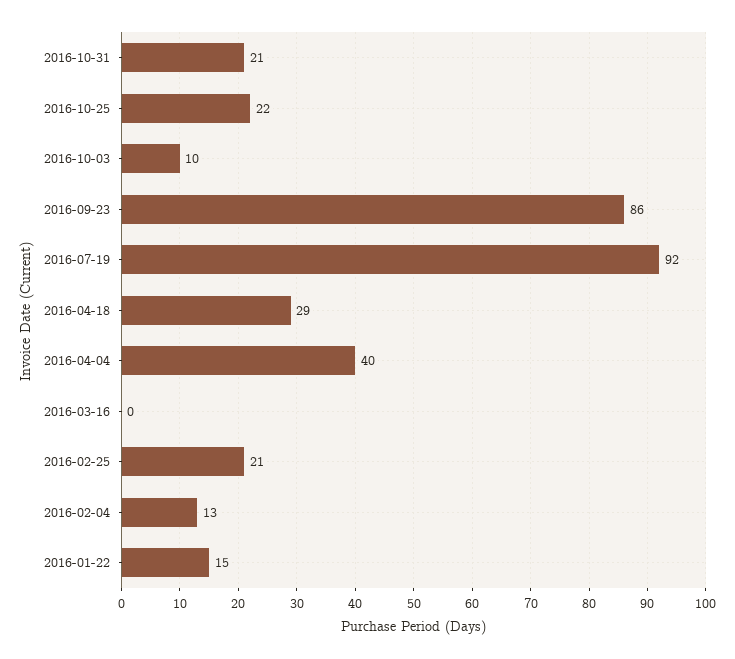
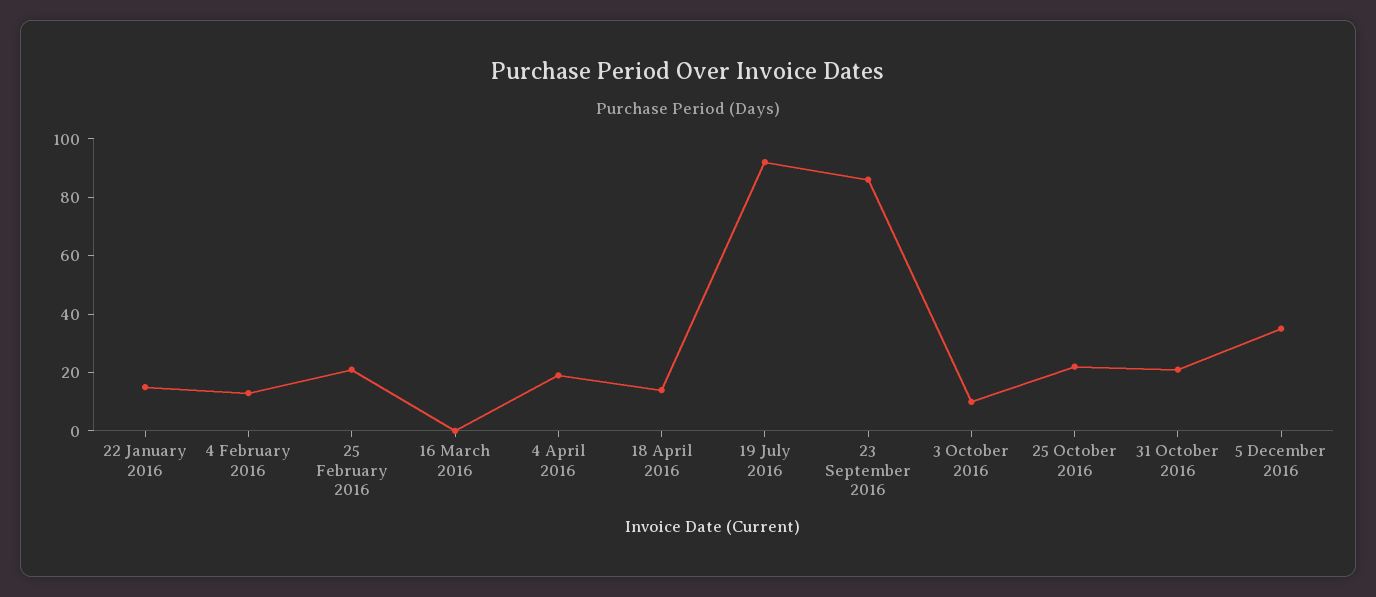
2016-04-18: 29 -> 15
2016-04-04: 40 -> 20
5 December 2016: none -> 35

